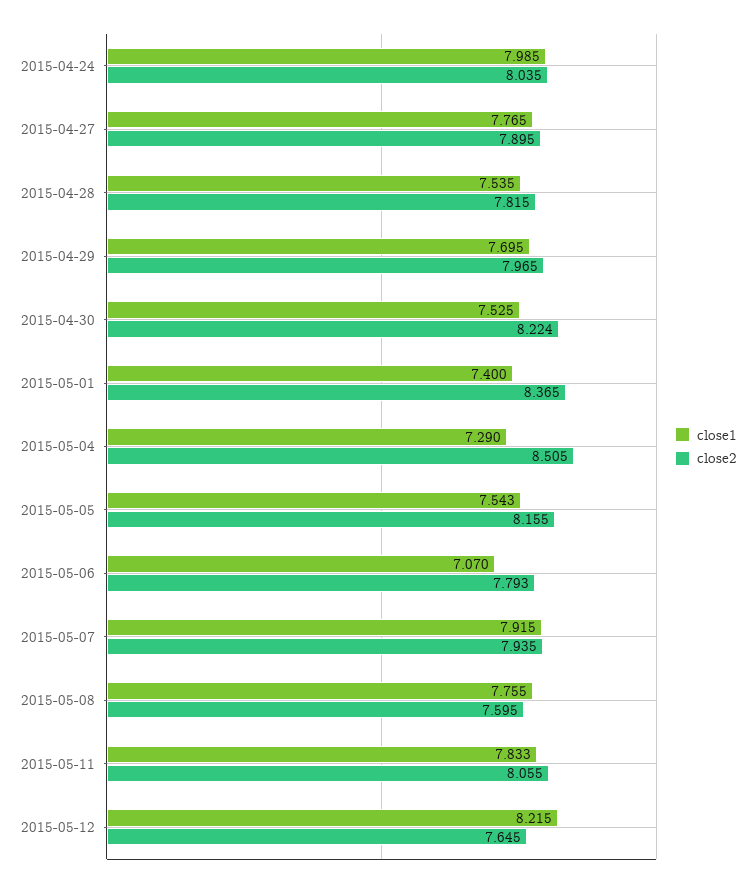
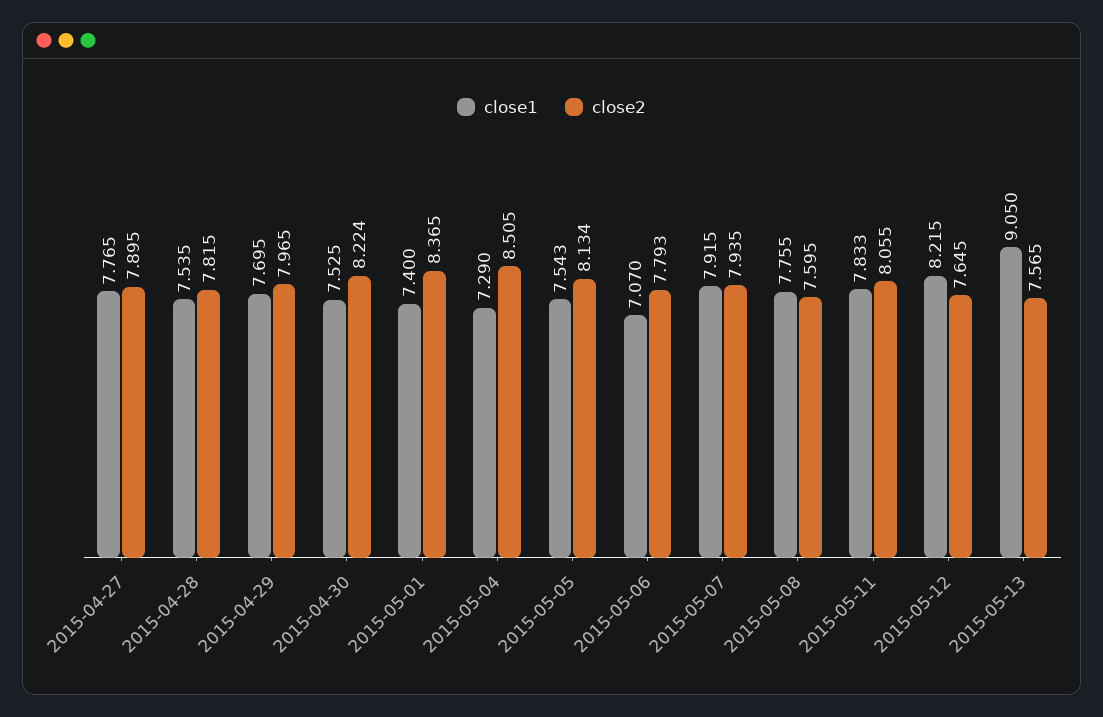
close1, 2015-04-24: 7.985 -> none
close2, 2015-04-24: 8.035 -> none
close2, 2015-05-05: 8.155 -> 8.134
close1, 2015-05-13: none -> 9.05
close2, 2015-05-13: none -> 7.565

